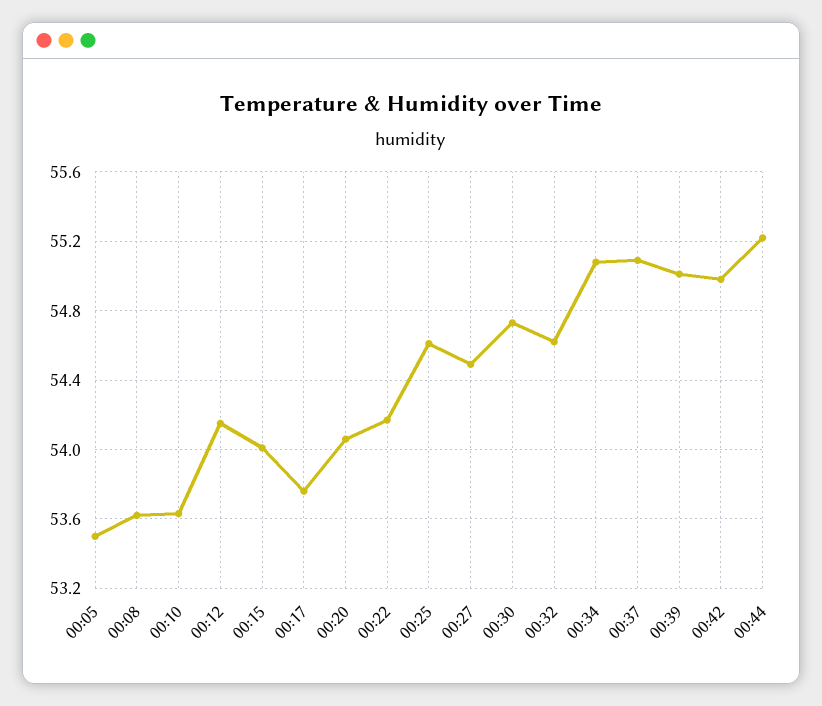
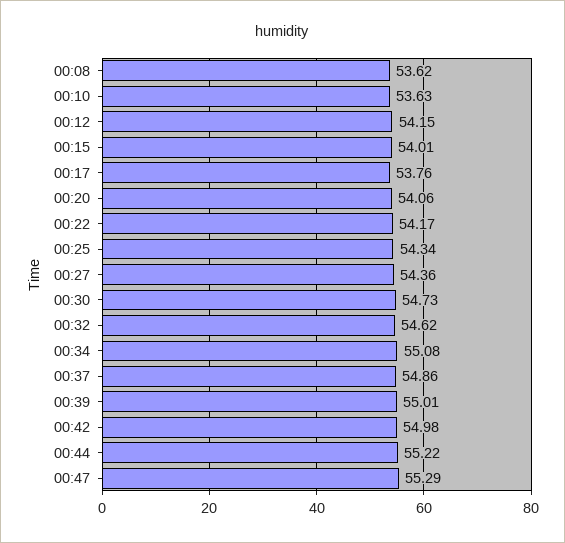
00:05: 53.5 -> none
00:25: 54.6 -> 54.34
00:27: 54.5 -> 54.36
00:37: 55.1 -> 54.86
00:47: none -> 55.29

